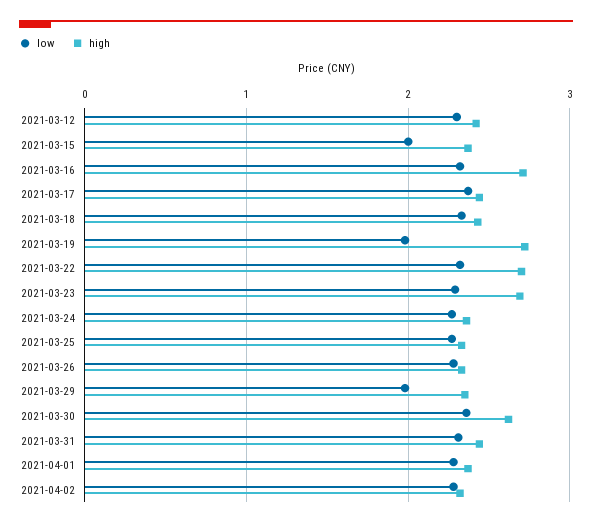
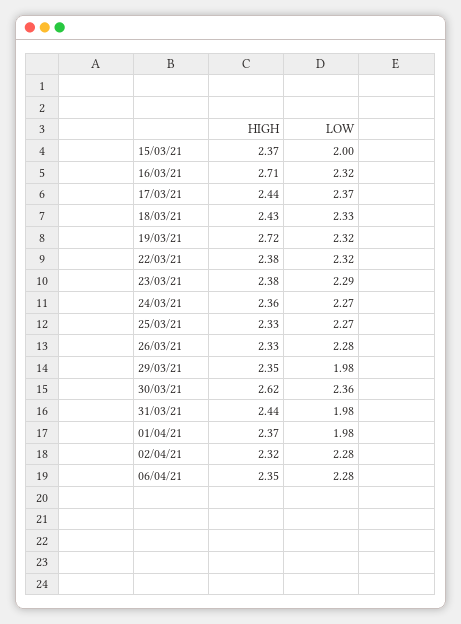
low, 2021-03-12: 2.3 -> none
high, 2021-03-12: 2.4 -> none
low, 2021-03-19: 2 -> 2.32
high, 2021-03-22: 2.7 -> 2.38
high, 2021-03-23: 2.7 -> 2.38
low, 2021-03-31: 2.3 -> 1.98
low, 2021-04-01: 2.3 -> 1.98
high, 06/04/21: none -> 2.35
low, 06/04/21: none -> 2.28

